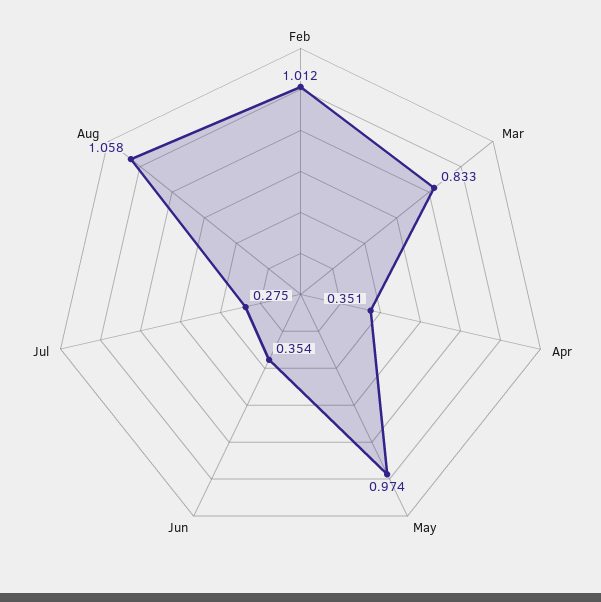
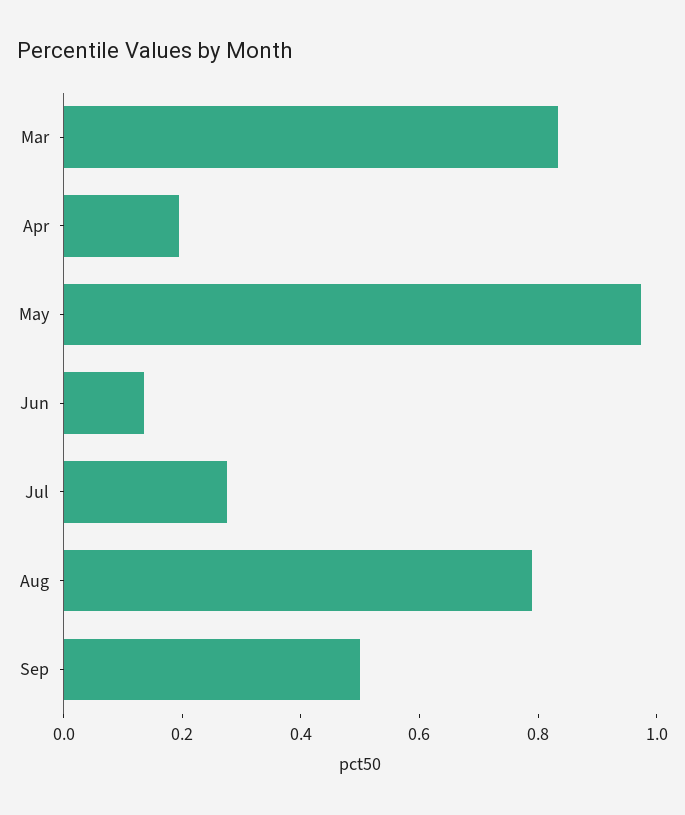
Feb: 1.012 -> none
Apr: 0.351 -> 0.2
Jun: 0.354 -> 0.15
Aug: 1.058 -> 0.8
Sep: none -> 0.5

